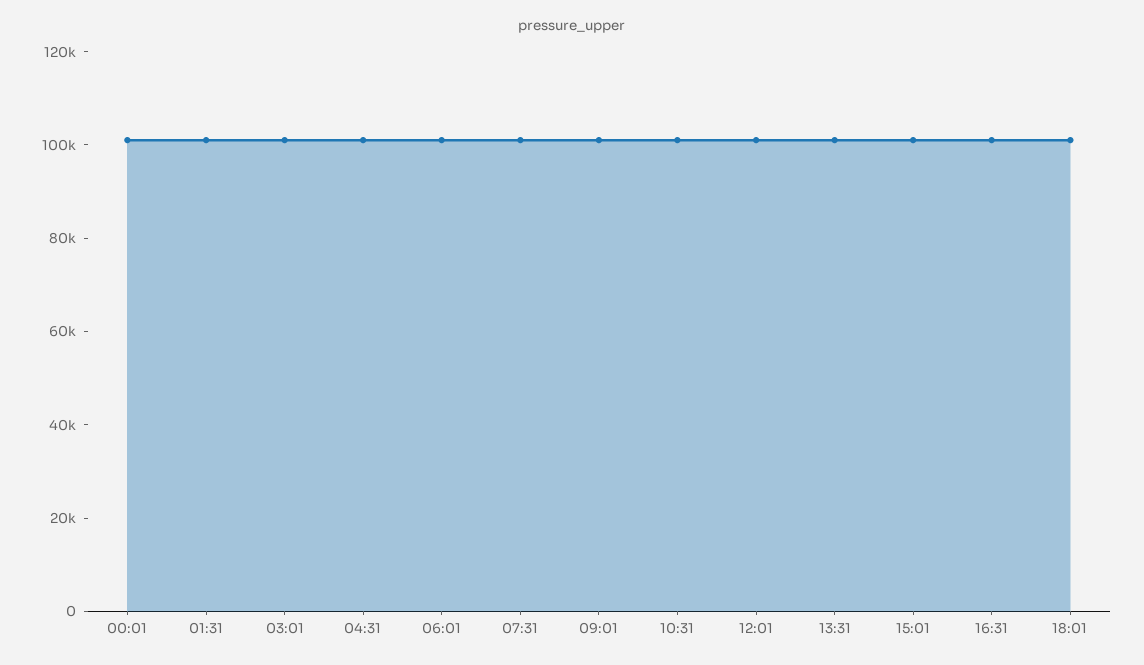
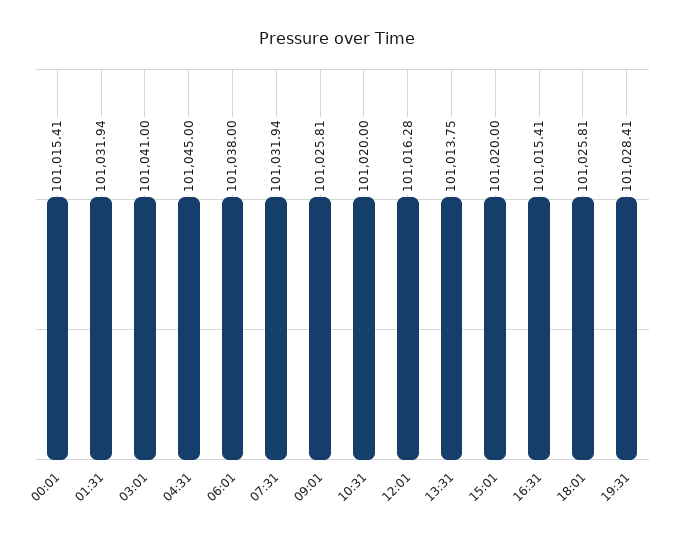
19:31: none -> 101028.41

